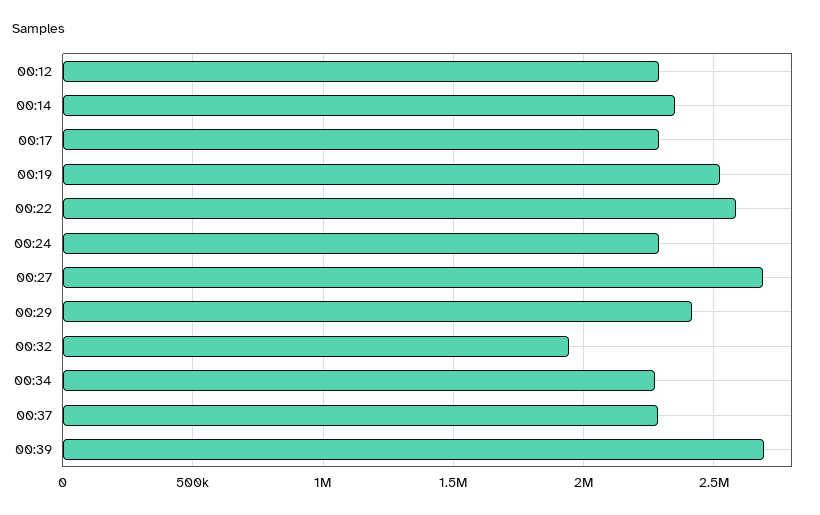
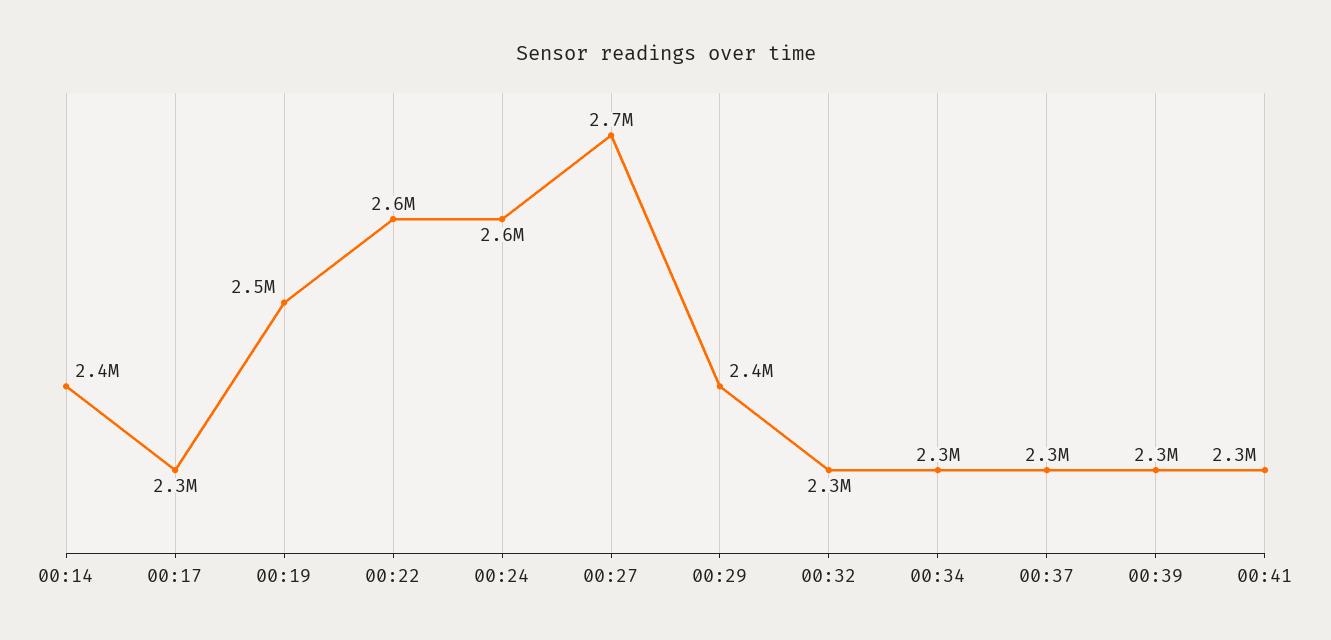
00:12: 2300000 -> none
00:24: 2300000 -> 2600000
00:32: 1950000 -> 2300000
00:39: 2700000 -> 2300000
00:41: none -> 2300000

